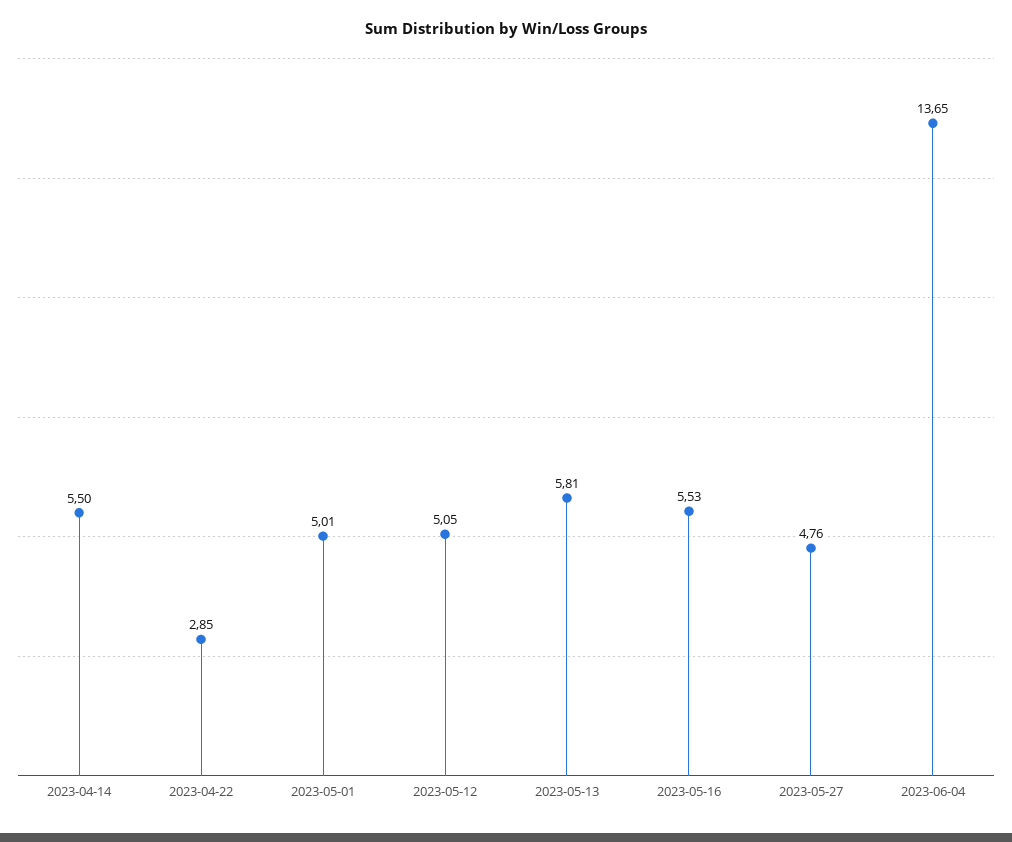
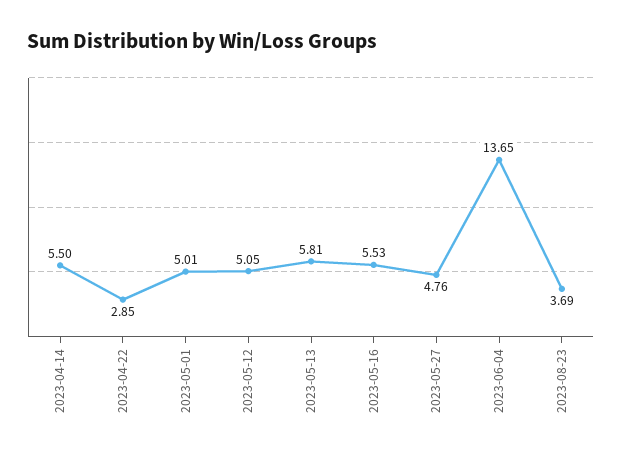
2023-08-23: none -> 3.69

